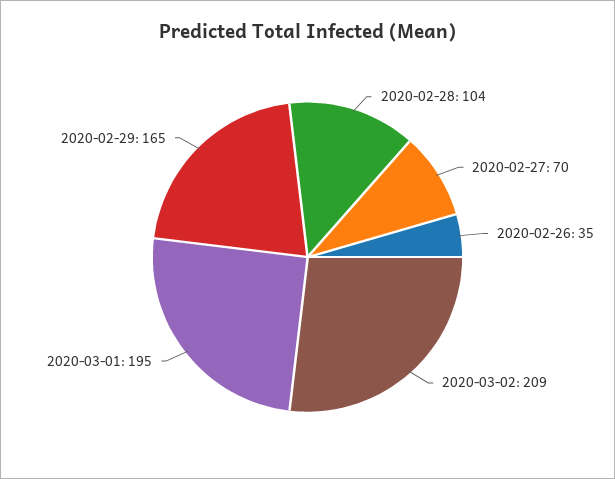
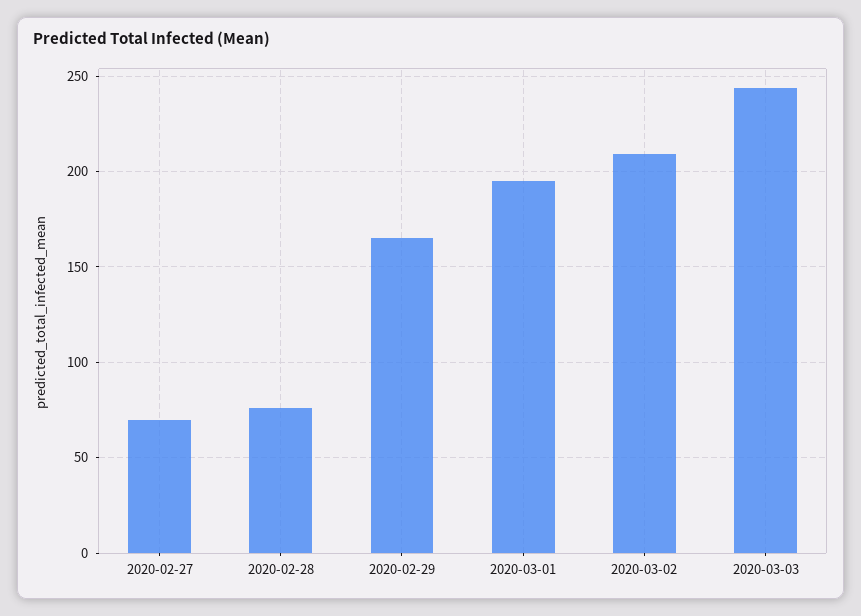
2020-02-28: 104 -> 75
2020-02-26: 35 -> none
2020-03-03: none -> 245

